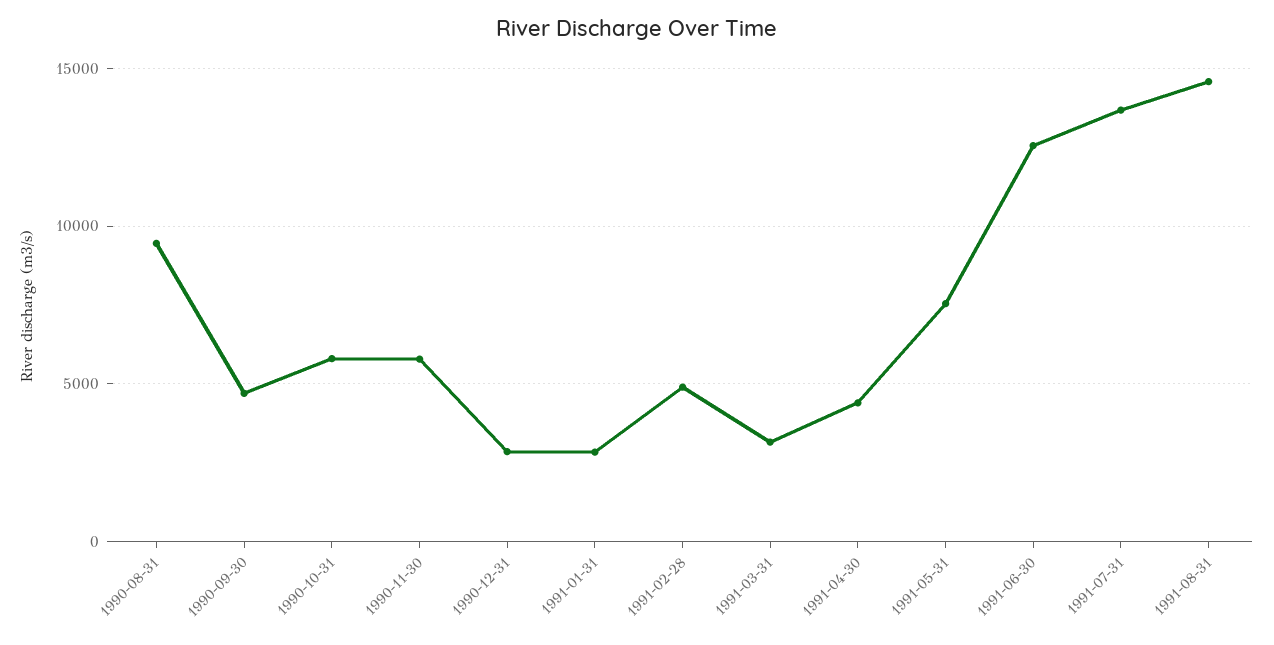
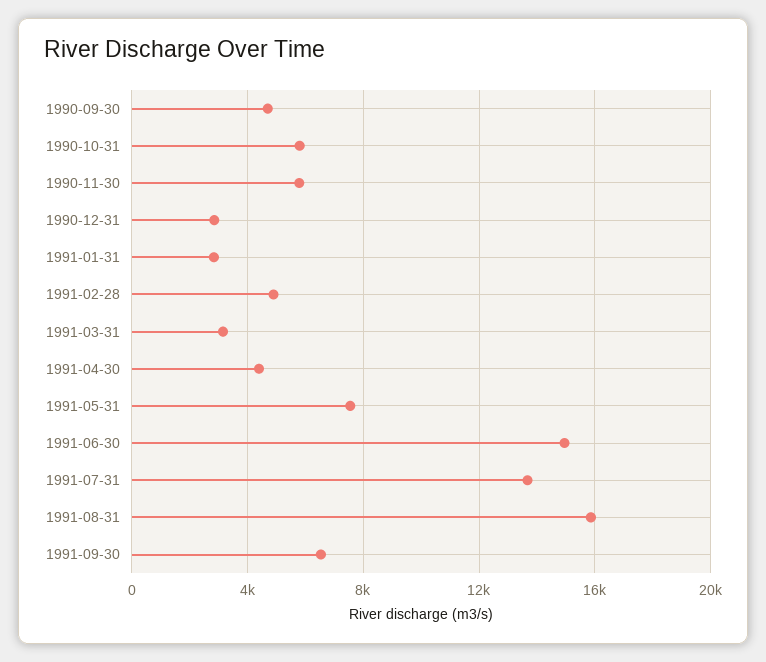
1990-08-31: 9500 -> none
1991-06-30: 12500 -> 15000
1991-08-31: 14500 -> 16000
1991-09-30: none -> 6500

